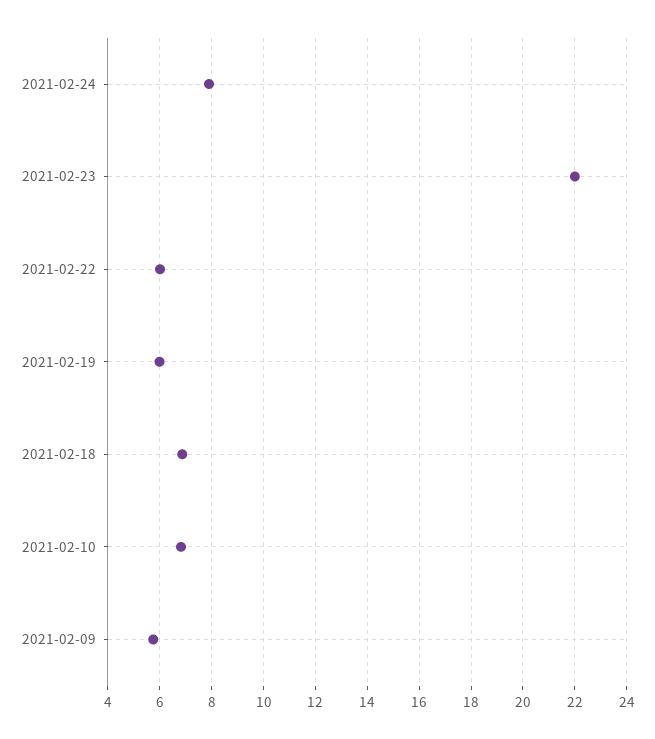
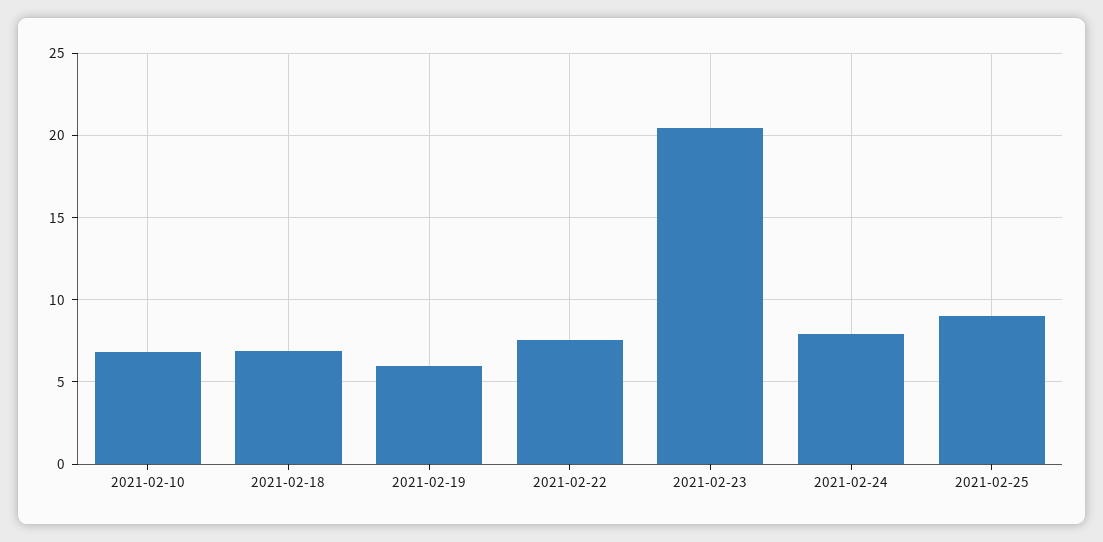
2021-02-23: 22 -> 20.5
2021-02-22: 6 -> 7.5
2021-02-09: 5.75 -> none
2021-02-25: none -> 9

